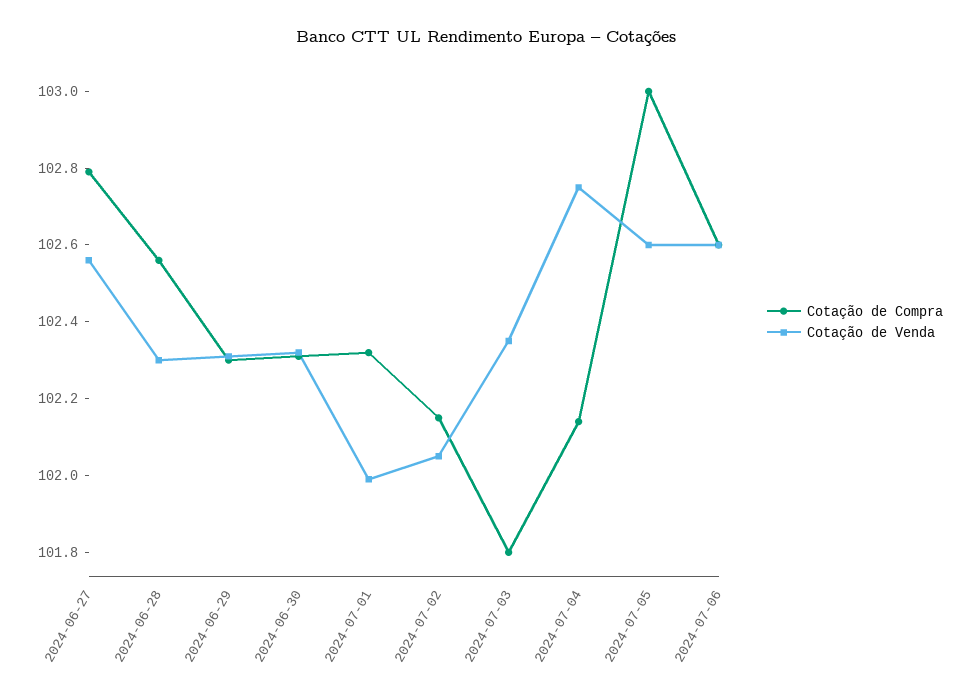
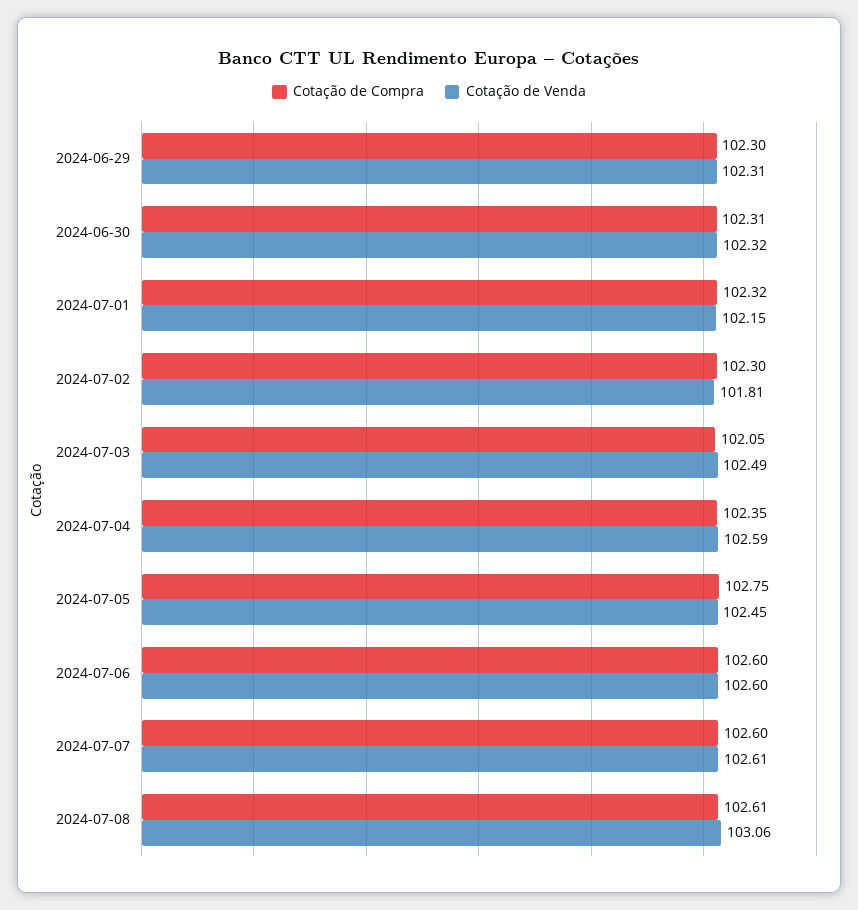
Cotação de Compra, 2024-06-27: 102.8 -> none
Cotação de Venda, 2024-06-27: 102.55 -> none
Cotação de Compra, 2024-06-28: 102.55 -> none
Cotação de Venda, 2024-06-28: 102.3 -> none
Cotação de Venda, 2024-07-01: 102 -> 102.15
Cotação de Compra, 2024-07-02: 102.15 -> 102.3
Cotação de Venda, 2024-07-02: 102.05 -> 101.81
Cotação de Compra, 2024-07-03: 101.8 -> 102.05
Cotação de Venda, 2024-07-03: 102.35 -> 102.49
Cotação de Compra, 2024-07-04: 102.15 -> 102.35
Cotação de Venda, 2024-07-04: 102.75 -> 102.59
Cotação de Compra, 2024-07-05: 103 -> 102.75
Cotação de Venda, 2024-07-05: 102.6 -> 102.45
Cotação de Compra, 2024-07-07: none -> 102.6
Cotação de Venda, 2024-07-07: none -> 102.61
Cotação de Compra, 2024-07-08: none -> 102.61
Cotação de Venda, 2024-07-08: none -> 103.06

